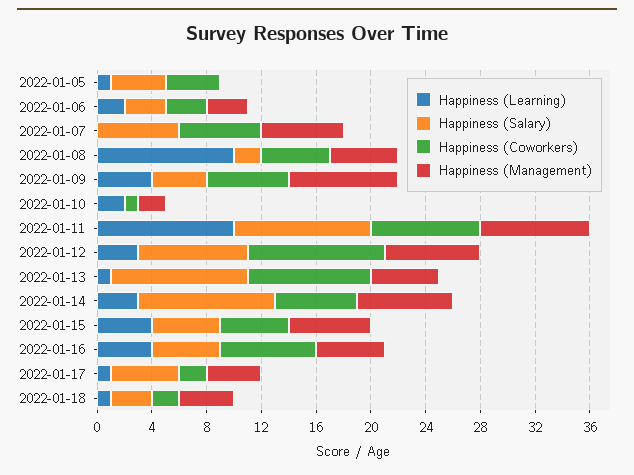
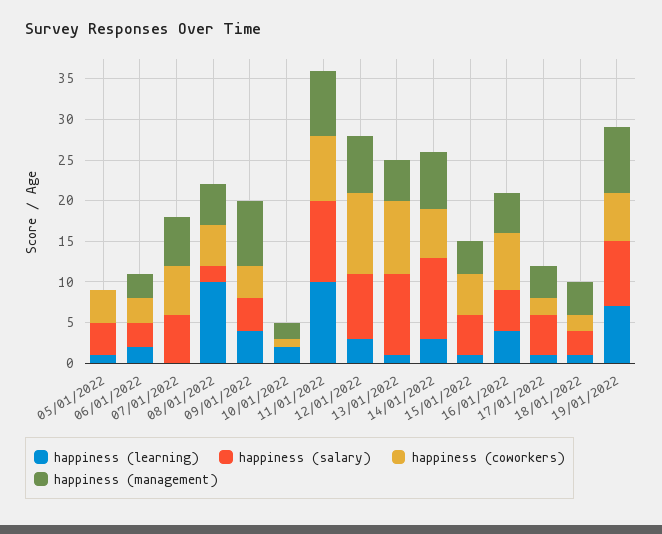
Happiness (Coworkers), 2022-01-09: 6 -> 4
Happiness (Learning), 2022-01-15: 4 -> 1
Happiness (Management), 2022-01-15: 6 -> 4
Happiness (Learning), 19/01/2022: none -> 7
Happiness (Salary), 19/01/2022: none -> 8
Happiness (Coworkers), 19/01/2022: none -> 6
Happiness (Management), 19/01/2022: none -> 8

